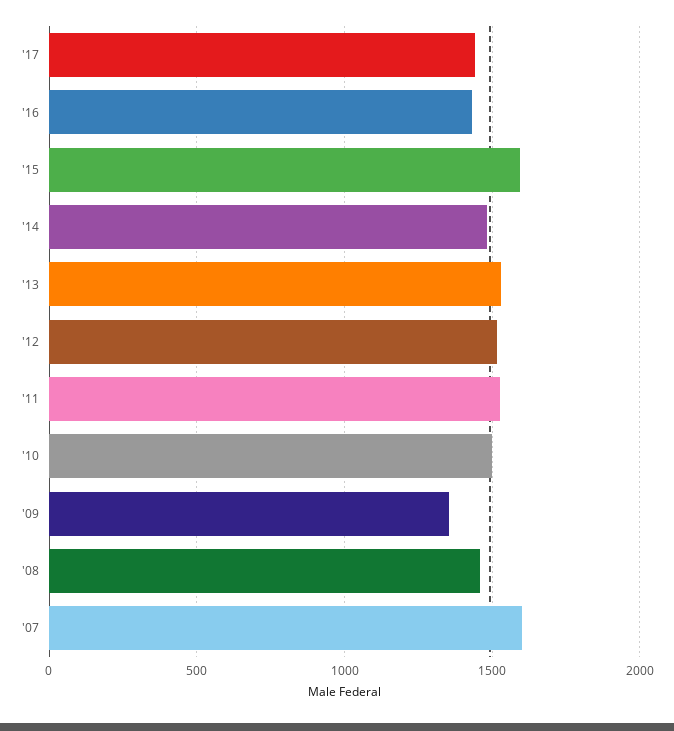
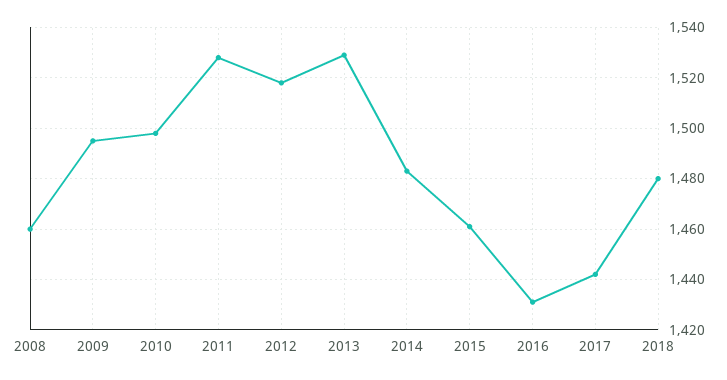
'15: 1600 -> 1460
'09: 1350 -> 1495
'07: 1600 -> none
2018: none -> 1480

